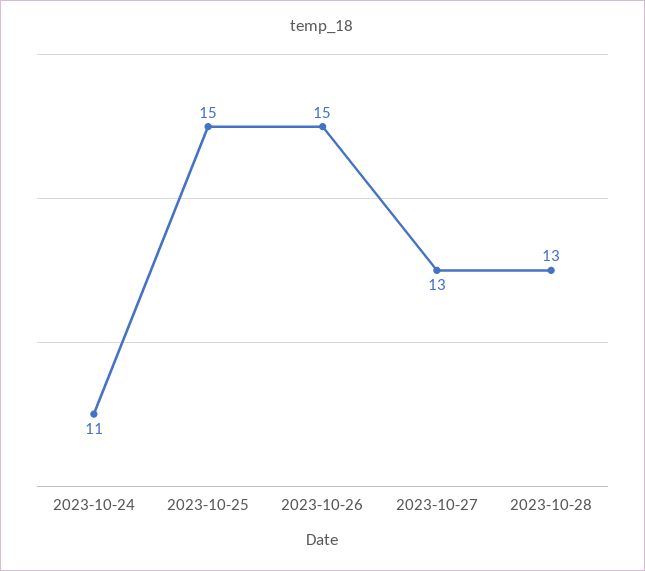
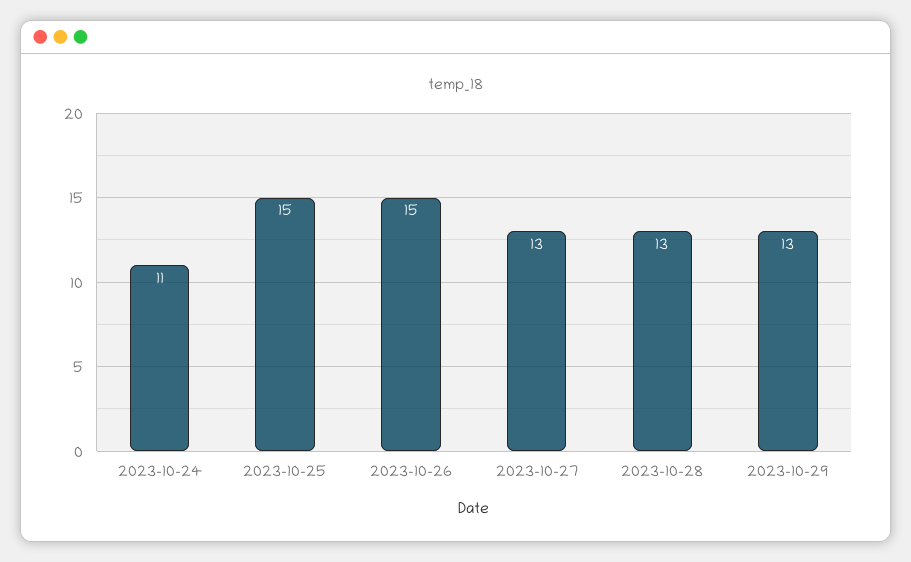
2023-10-29: none -> 13

